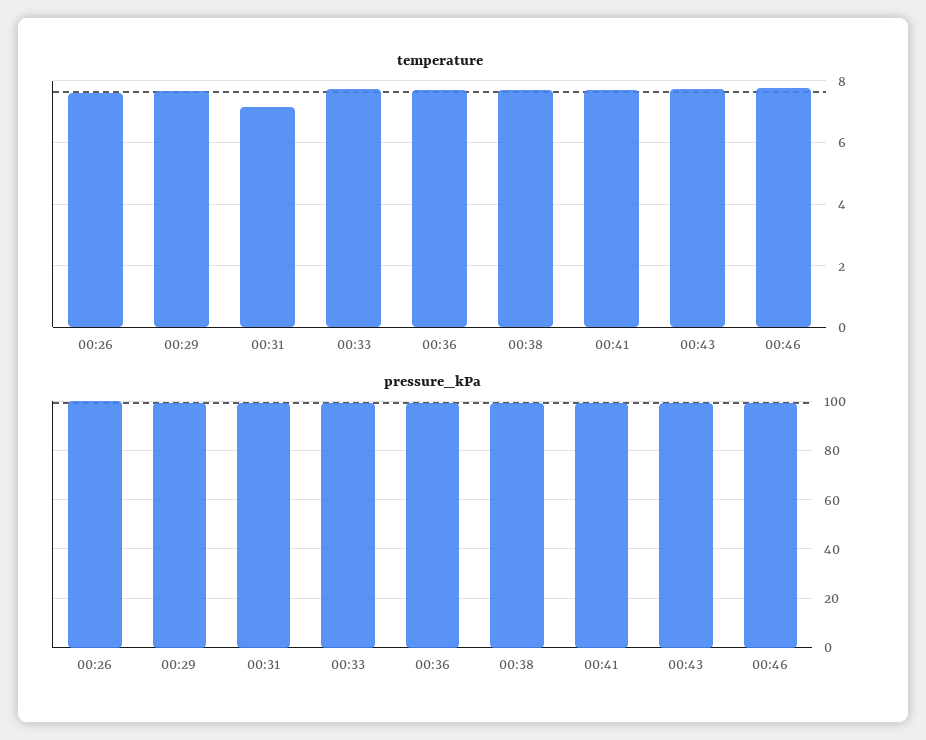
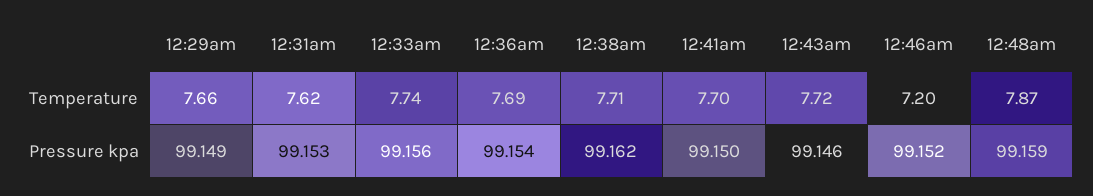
temperature, 00:26: 7.6 -> none
temperature, 00:31: 7.2 -> 7.62
temperature, 00:46: 7.8 -> 7.2
pressure_kPa, 00:26: 100 -> none
temperature, 12:48am: none -> 7.87
pressure_kPa, 12:48am: none -> 99.159

